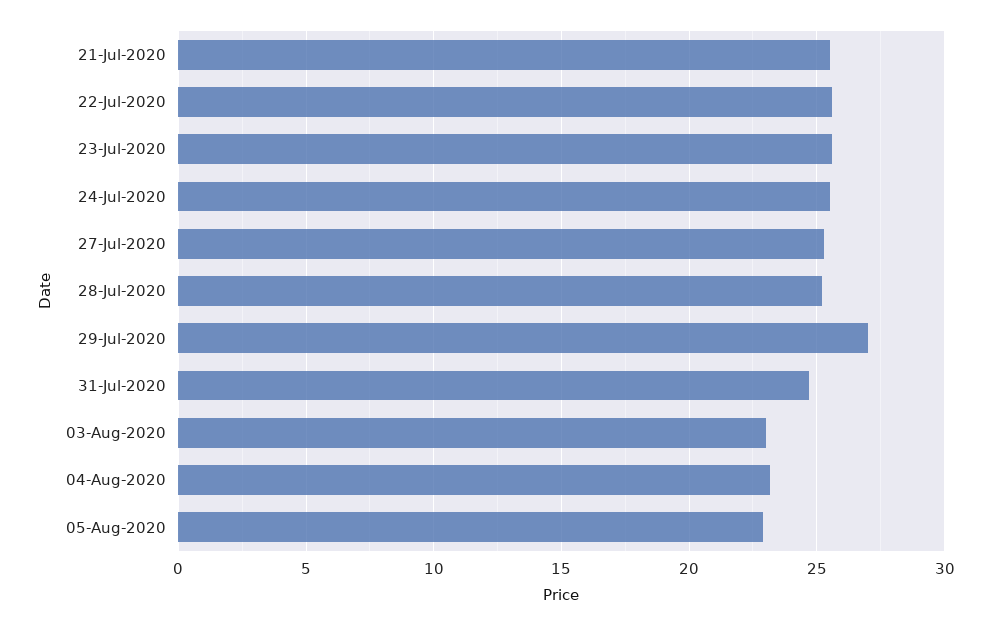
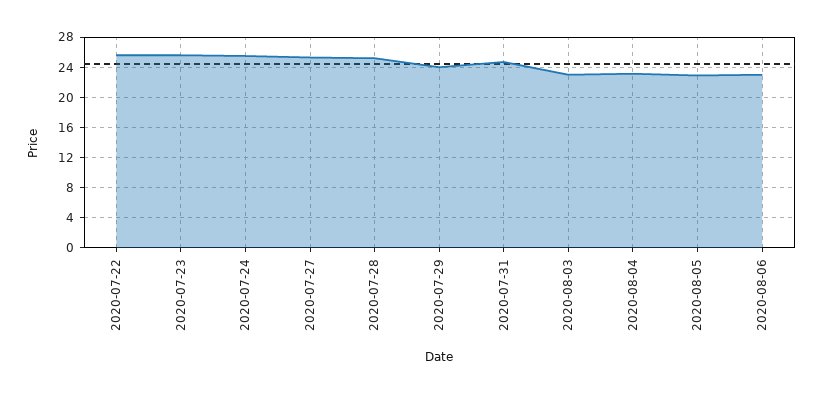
21-Jul-2020: 25.5 -> none
29-Jul-2020: 27 -> 24
2020-08-06: none -> 23

